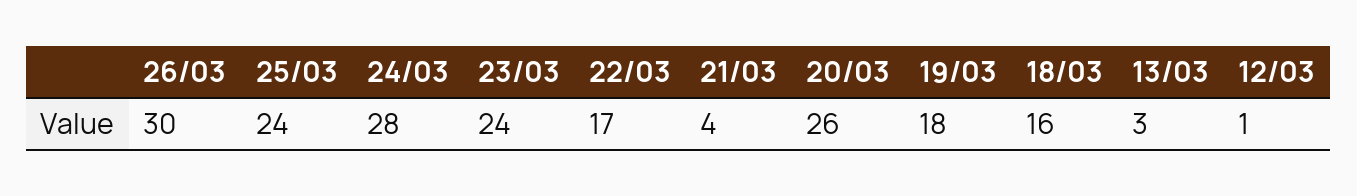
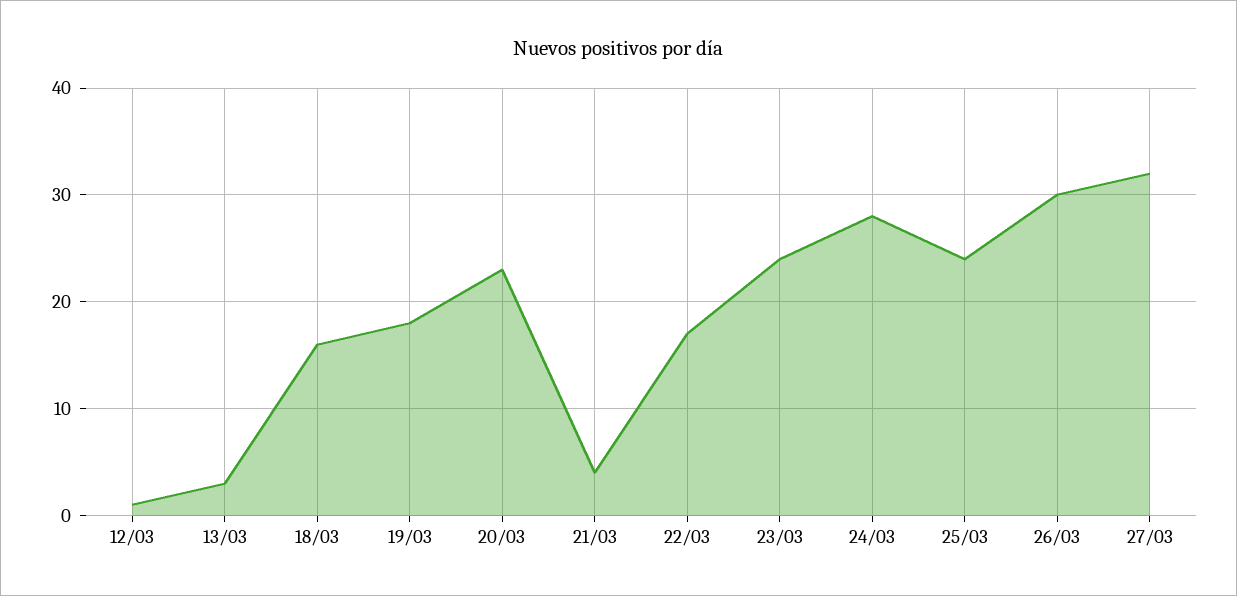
20/03: 26 -> 23
27/03: none -> 32

